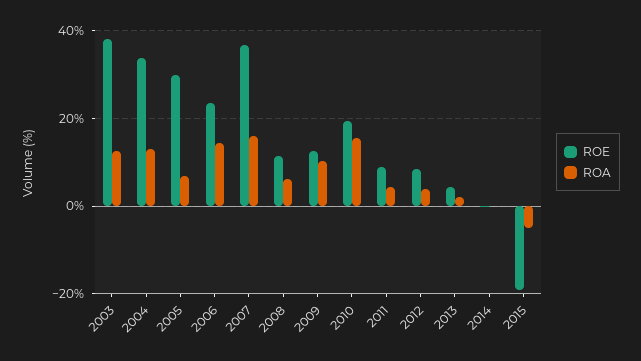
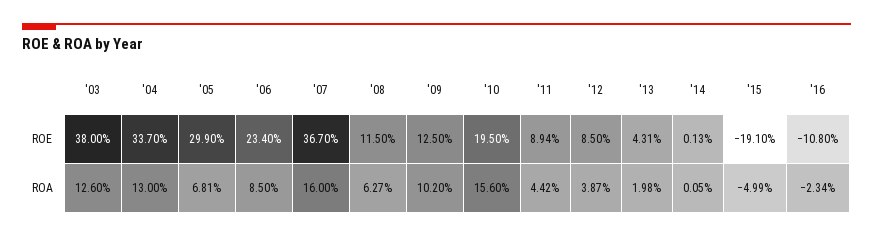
ROA, 2006: 14 -> 8.5
ROE, '16: none -> -10.8
ROA, '16: none -> -2.34

